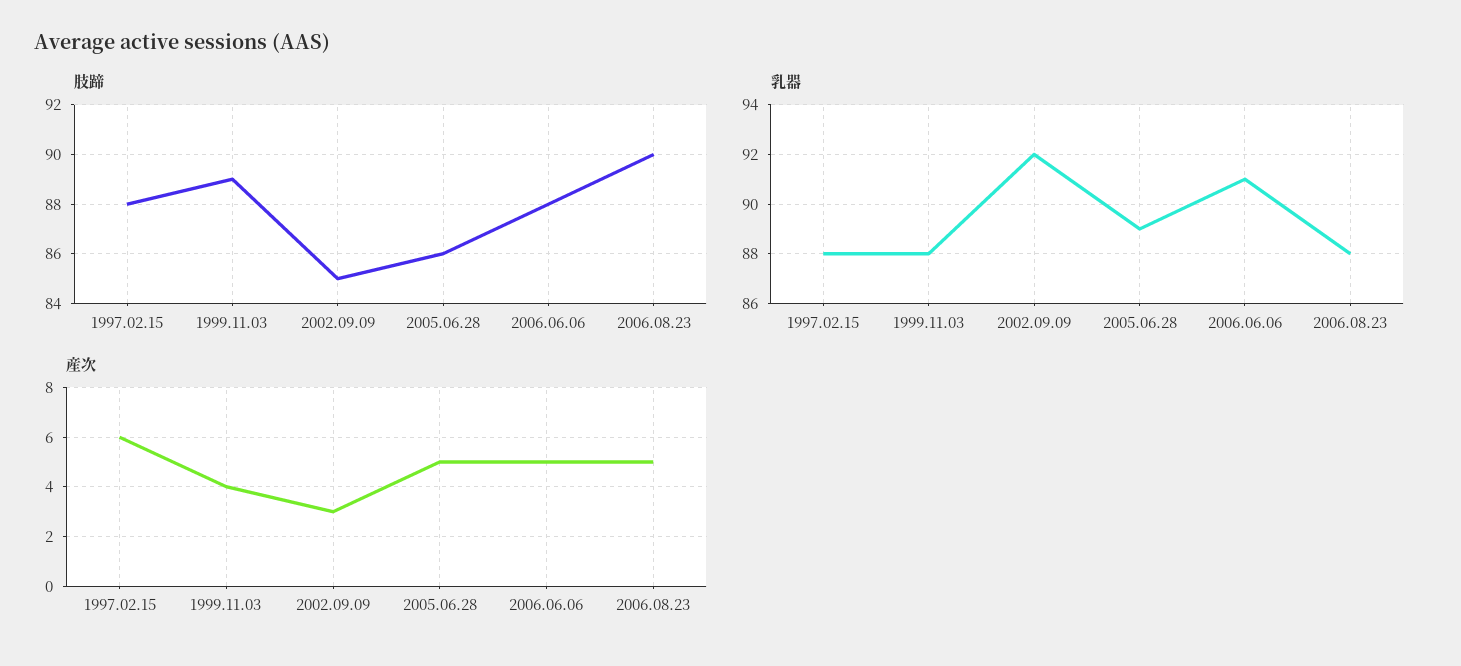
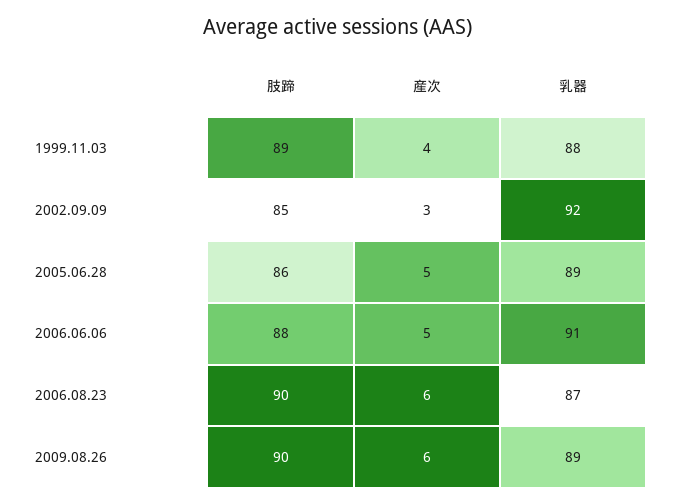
肢蹄, 1997.02.15: 88 -> none
乳器, 1997.02.15: 88 -> none
乳器, 2006.08.23: 88 -> 87
産次, 1997.02.15: 6 -> none
産次, 2006.08.23: 5 -> 6
肢蹄, 2009.08.26: none -> 90
産次, 2009.08.26: none -> 6
乳器, 2009.08.26: none -> 89

